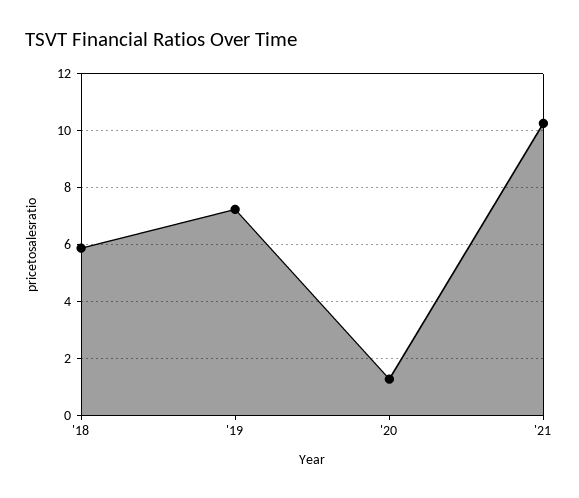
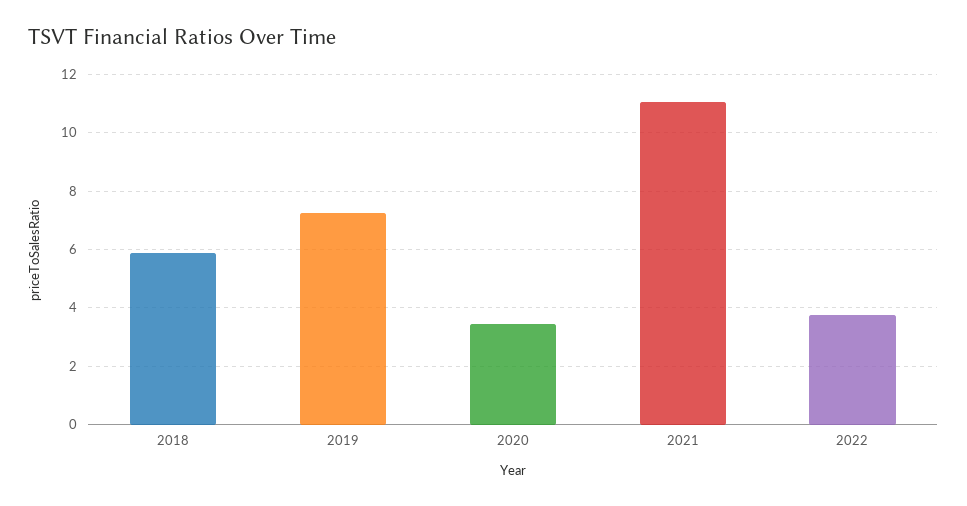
'20: 1.25 -> 3.5
'21: 10.25 -> 11
2022: none -> 3.75

